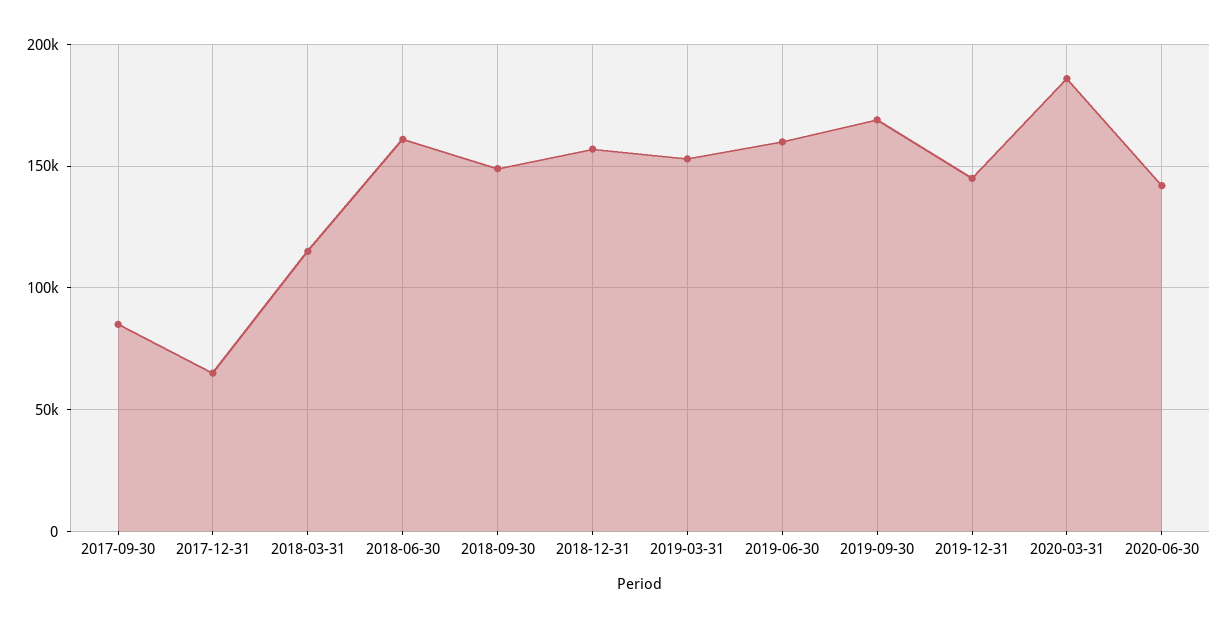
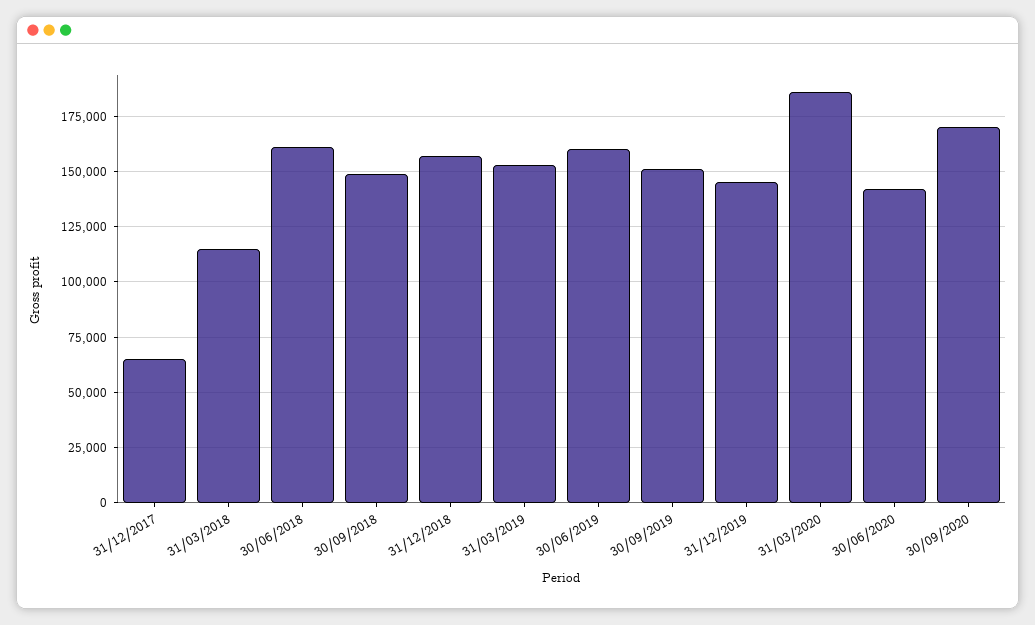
2017-09-30: 85000 -> none
2019-09-30: 170000 -> 150000
30/09/2020: none -> 170000

